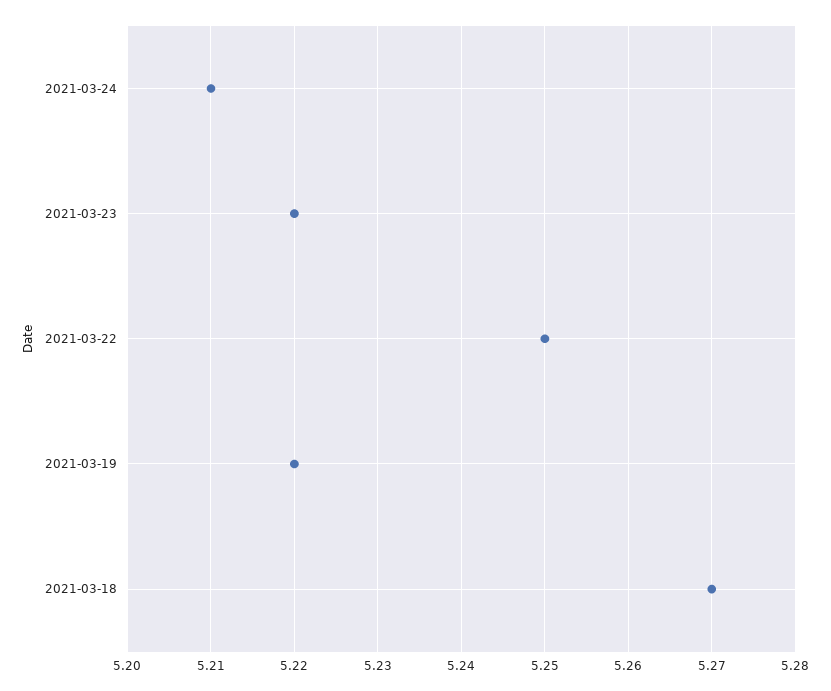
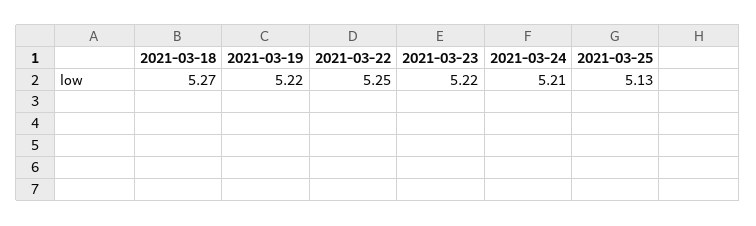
2021-03-25: none -> 5.13

